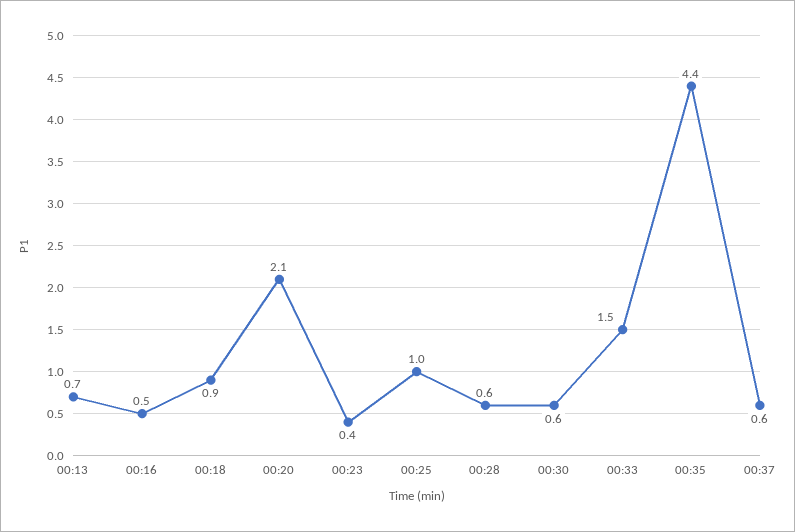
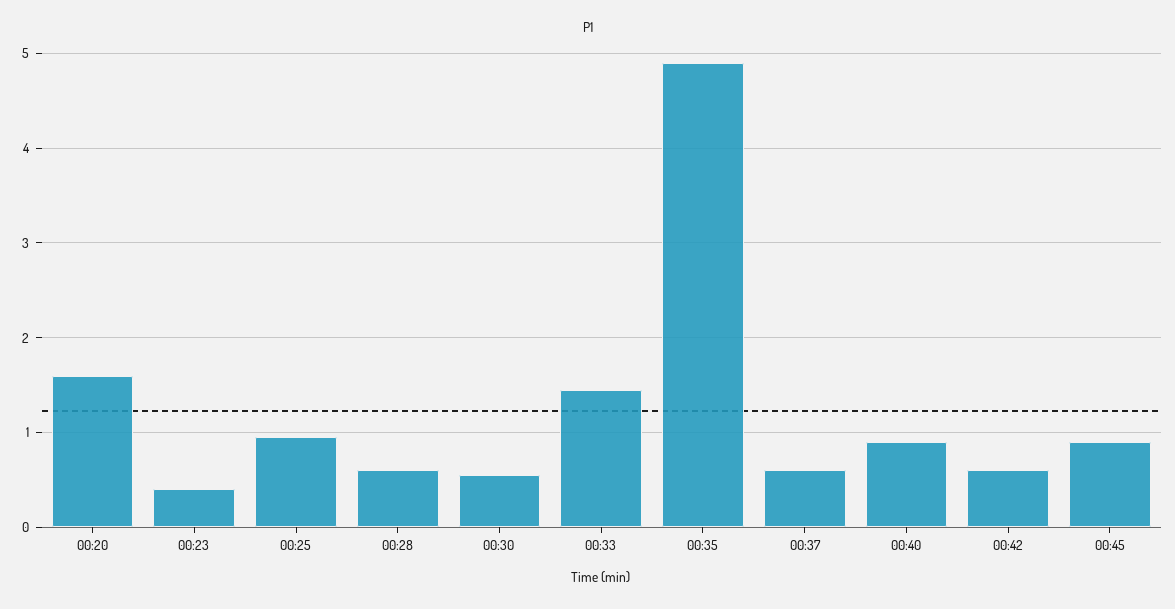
00:13: 0.7 -> none
00:16: 0.5 -> none
00:18: 0.9 -> none
00:20: 2.1 -> 1.6
00:35: 4.4 -> 4.9
00:40: none -> 0.9
00:42: none -> 0.6
00:45: none -> 0.9

